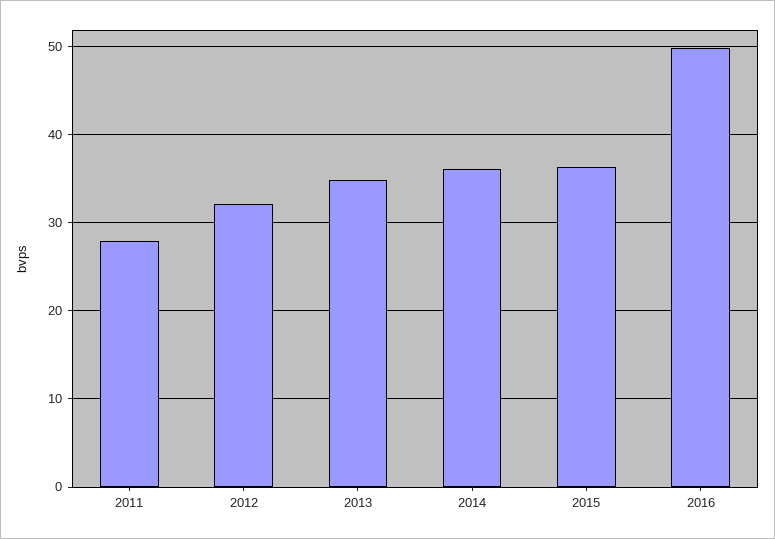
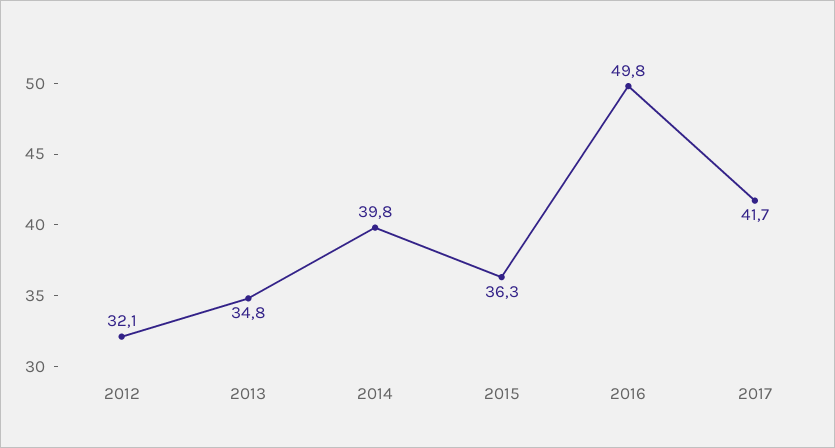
2011: 28 -> none
2014: 36 -> 39.8
2017: none -> 41.7

